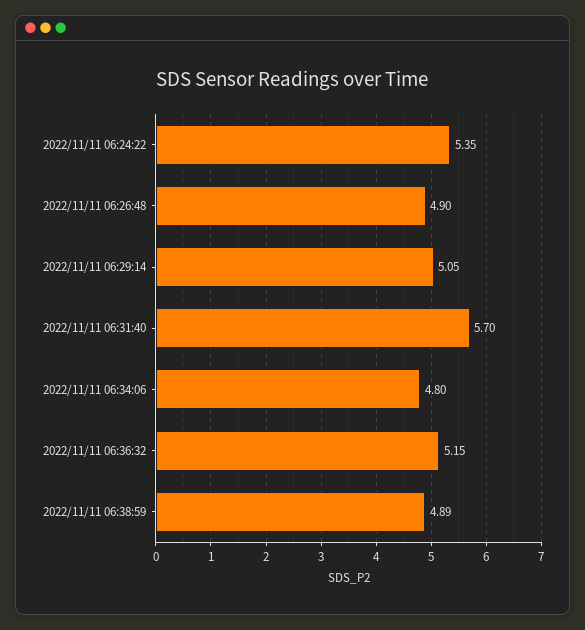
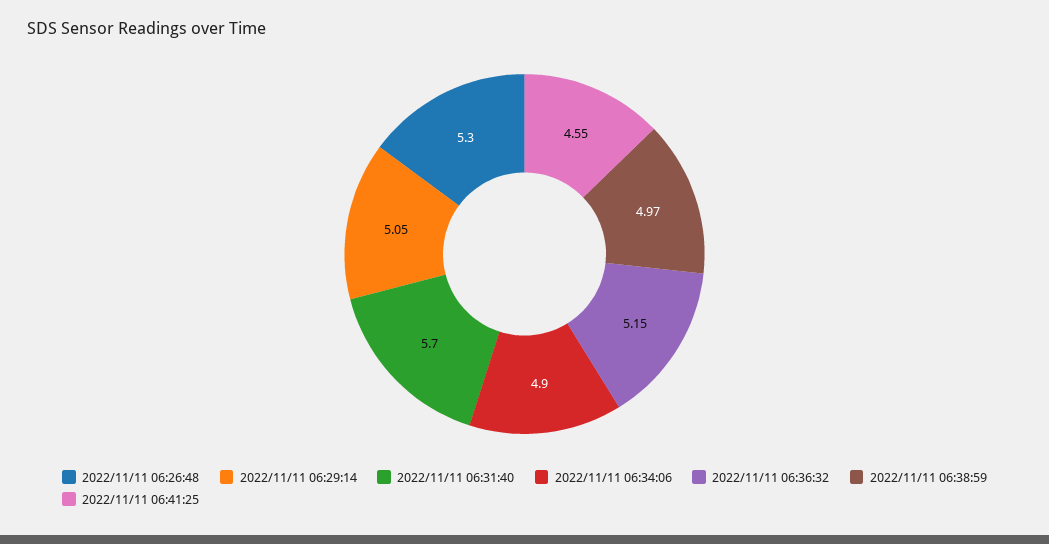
2022/11/11 06:24:22: 5.35 -> none
2022/11/11 06:26:48: 4.9 -> 5.3
2022/11/11 06:34:06: 4.8 -> 4.9
2022/11/11 06:38:59: 4.89 -> 4.97
2022/11/11 06:41:25: none -> 4.55

